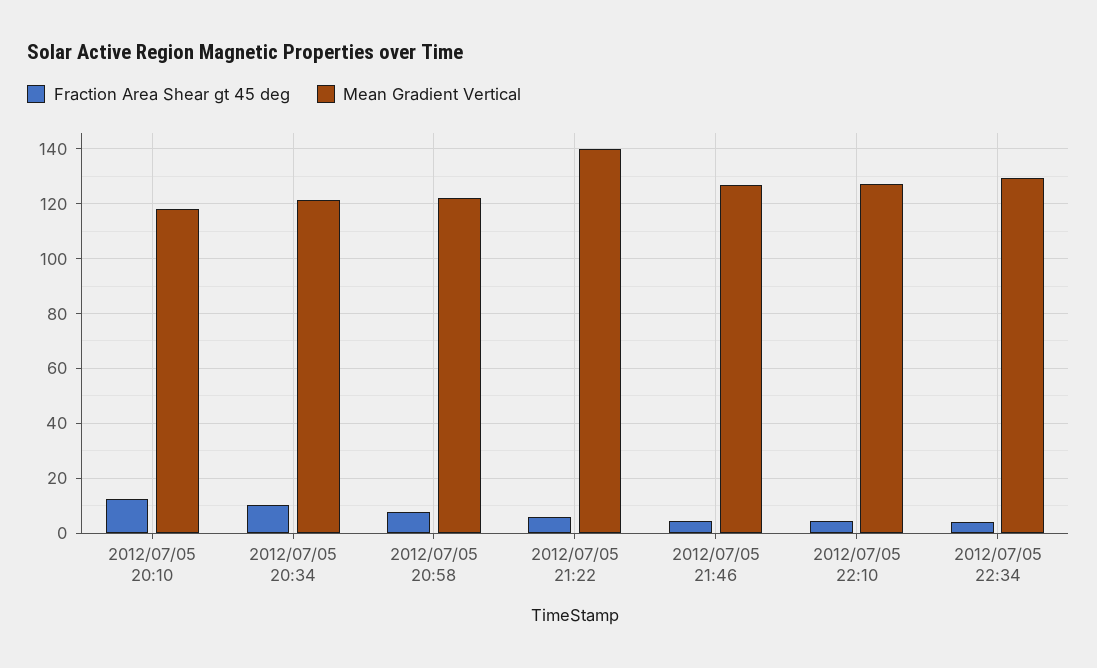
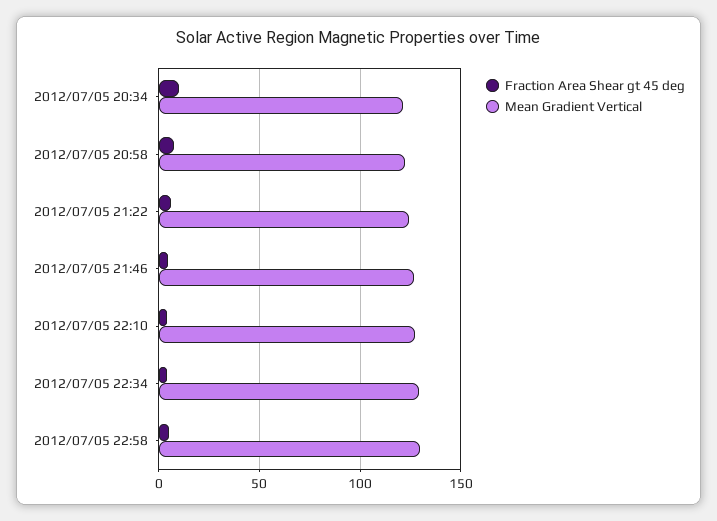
Fraction Area Shear gt 45 deg, 2012/07/05 20:10: 12.5 -> none
Mean Gradient Vertical, 2012/07/05 20:10: 117.5 -> none
Mean Gradient Vertical, 2012/07/05 21:22: 140 -> 125
Fraction Area Shear gt 45 deg, 2012/07/05 22:58: none -> 5
Mean Gradient Vertical, 2012/07/05 22:58: none -> 130

